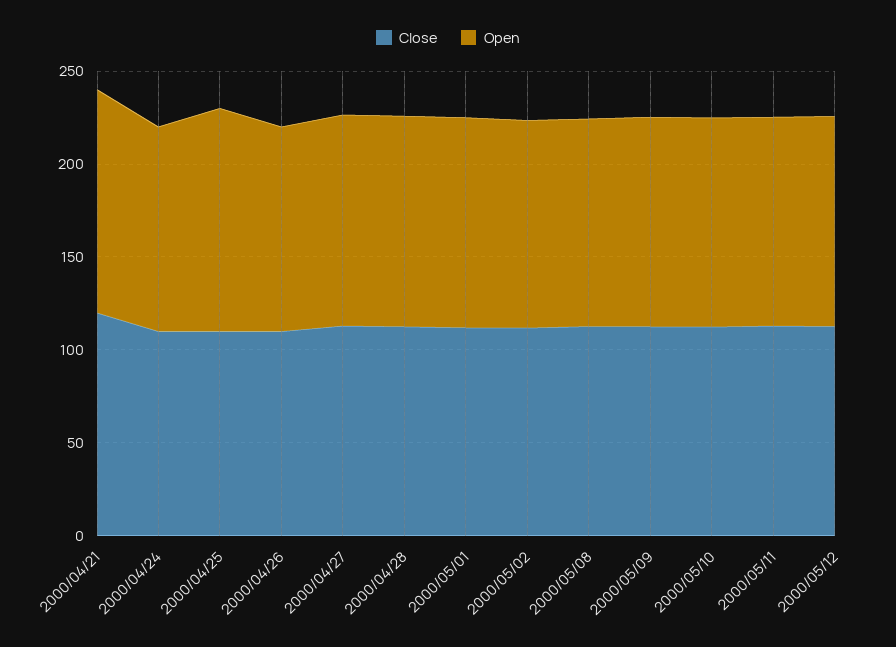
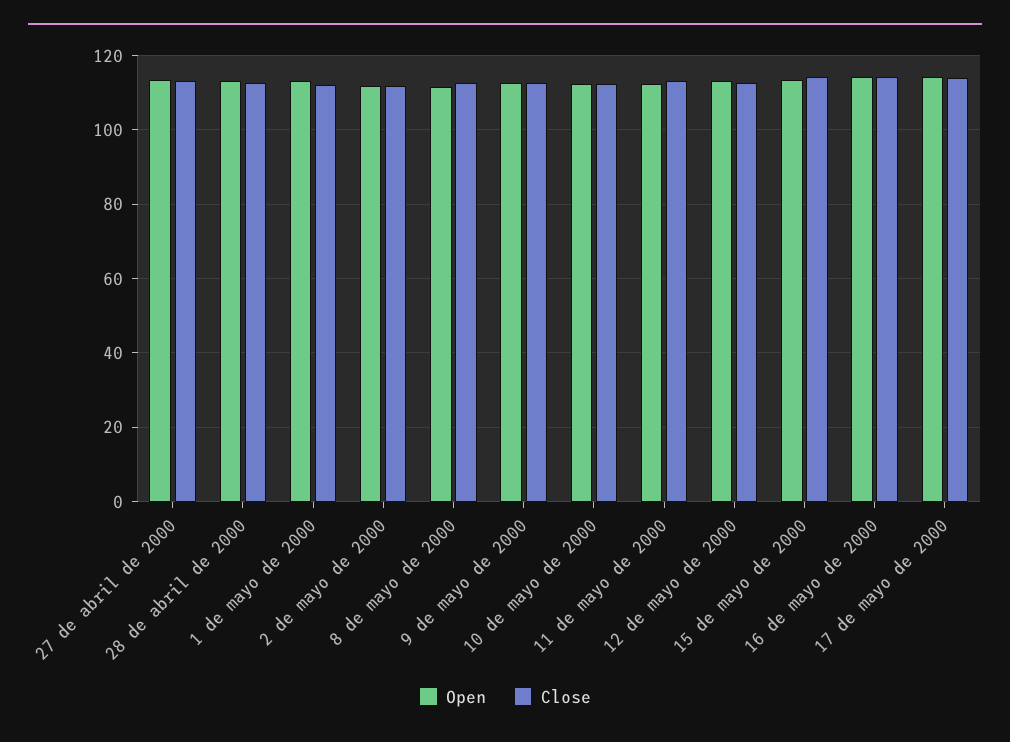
Close, 2000/04/21: 120 -> none
Open, 2000/04/21: 120 -> none
Close, 2000/04/24: 110 -> none
Open, 2000/04/24: 110 -> none
Close, 2000/04/25: 110 -> none
Open, 2000/04/25: 120 -> none
Close, 2000/04/26: 110 -> none
Open, 2000/04/26: 110 -> none
Open, 15 de mayo de 2000: none -> 114
Close, 15 de mayo de 2000: none -> 114
Open, 16 de mayo de 2000: none -> 114
Close, 16 de mayo de 2000: none -> 114
Open, 17 de mayo de 2000: none -> 114
Close, 17 de mayo de 2000: none -> 114

